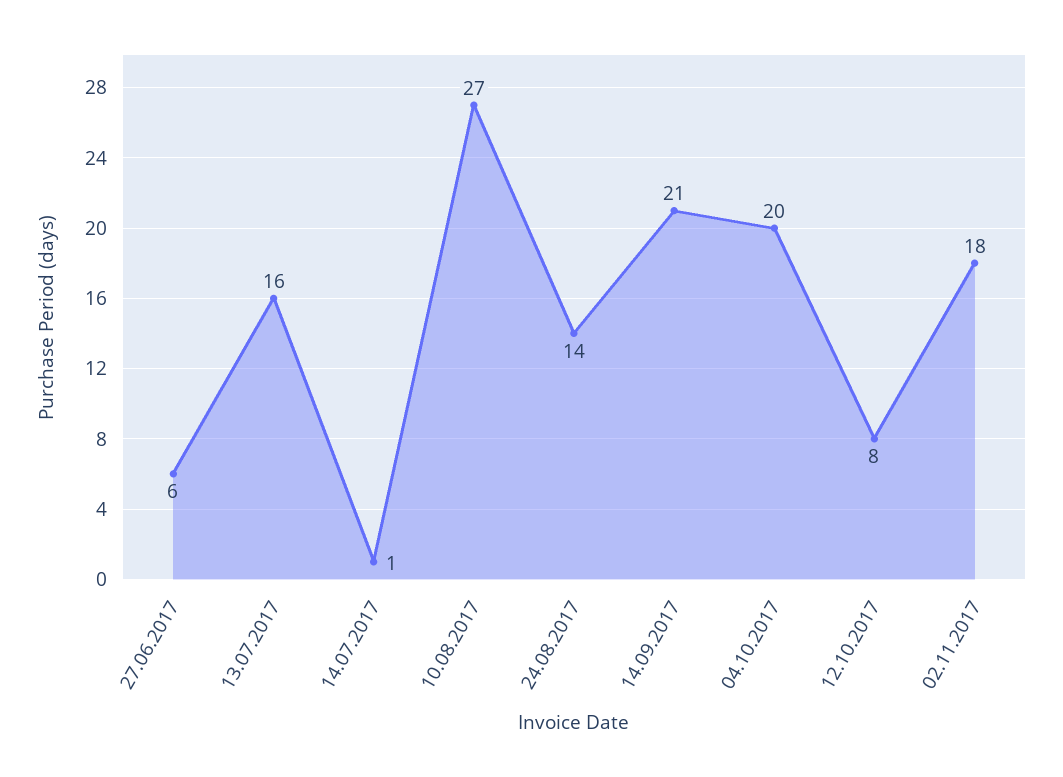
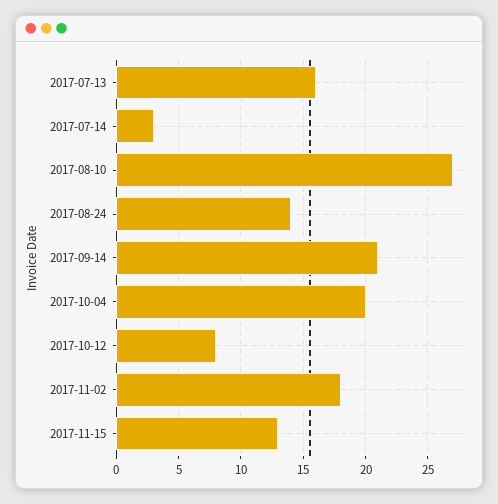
27.06.2017: 6 -> none
14.07.2017: 1 -> 3
2017-11-15: none -> 13

